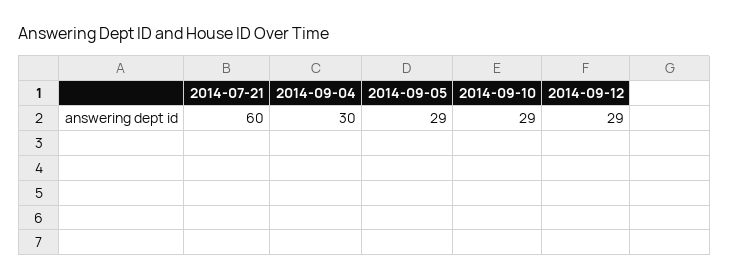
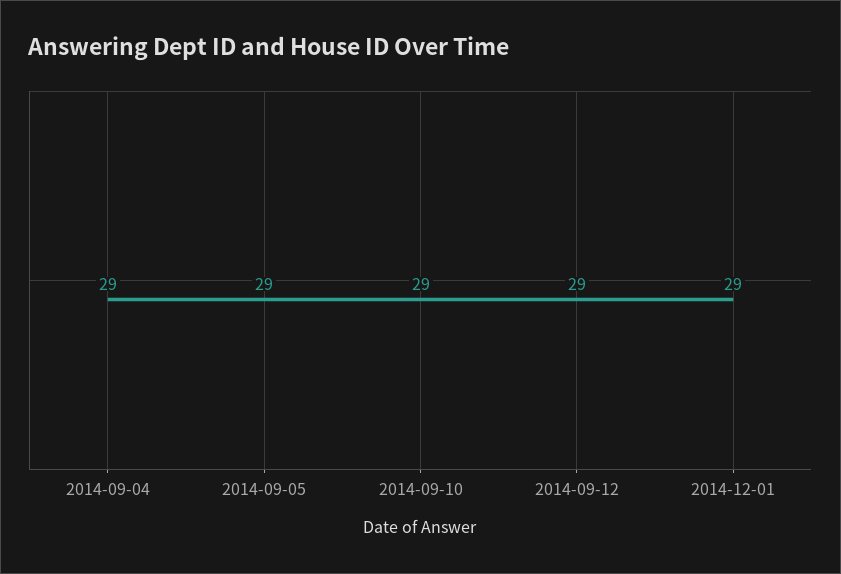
2014-07-21: 60 -> none
2014-09-04: 30 -> 29
2014-12-01: none -> 29

